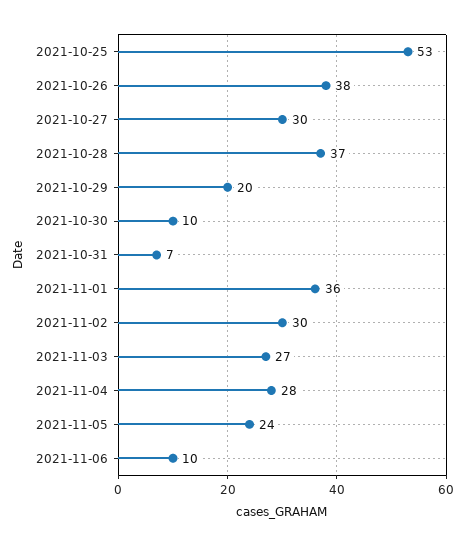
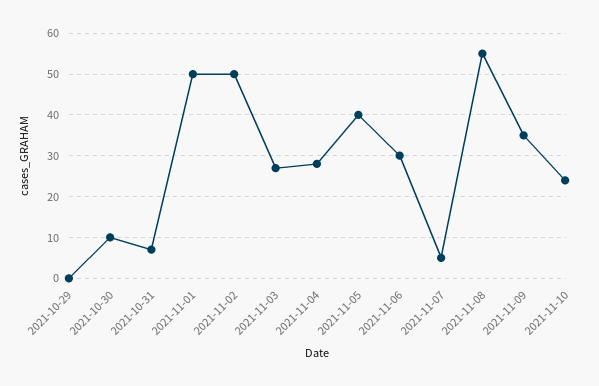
2021-10-25: 53 -> none
2021-10-26: 38 -> none
2021-10-27: 30 -> none
2021-10-28: 37 -> none
2021-10-29: 20 -> 0
2021-11-01: 36 -> 50
2021-11-02: 30 -> 50
2021-11-05: 24 -> 40
2021-11-06: 10 -> 30
2021-11-07: none -> 5
2021-11-08: none -> 55
2021-11-09: none -> 35
2021-11-10: none -> 25

